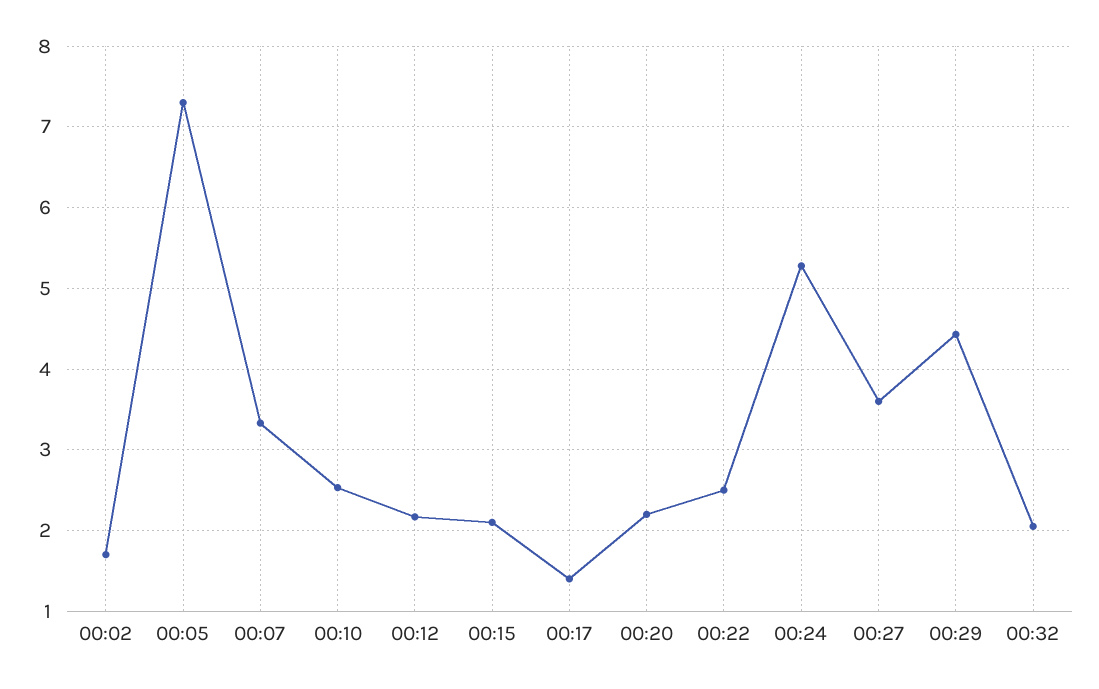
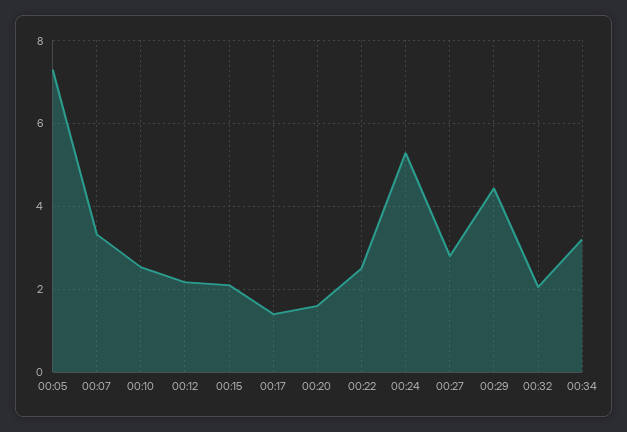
00:02: 1.7 -> none
00:20: 2.2 -> 1.6
00:27: 3.6 -> 2.8
00:34: none -> 3.2

